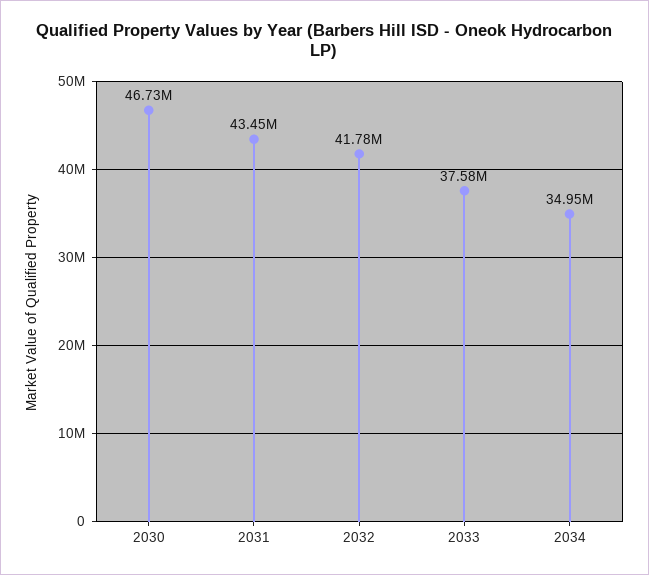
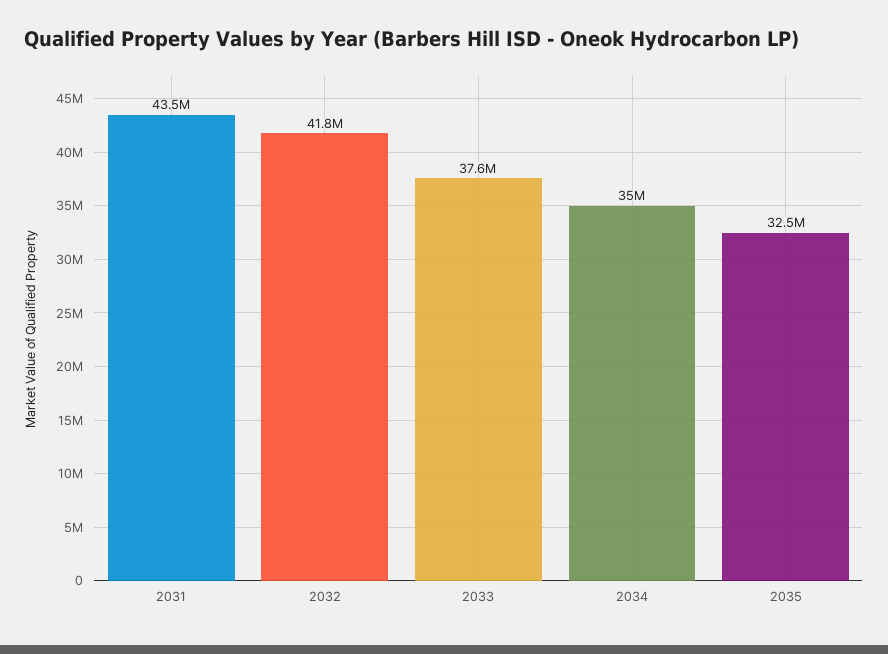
2030: 46730000 -> none
2035: none -> 32500000

